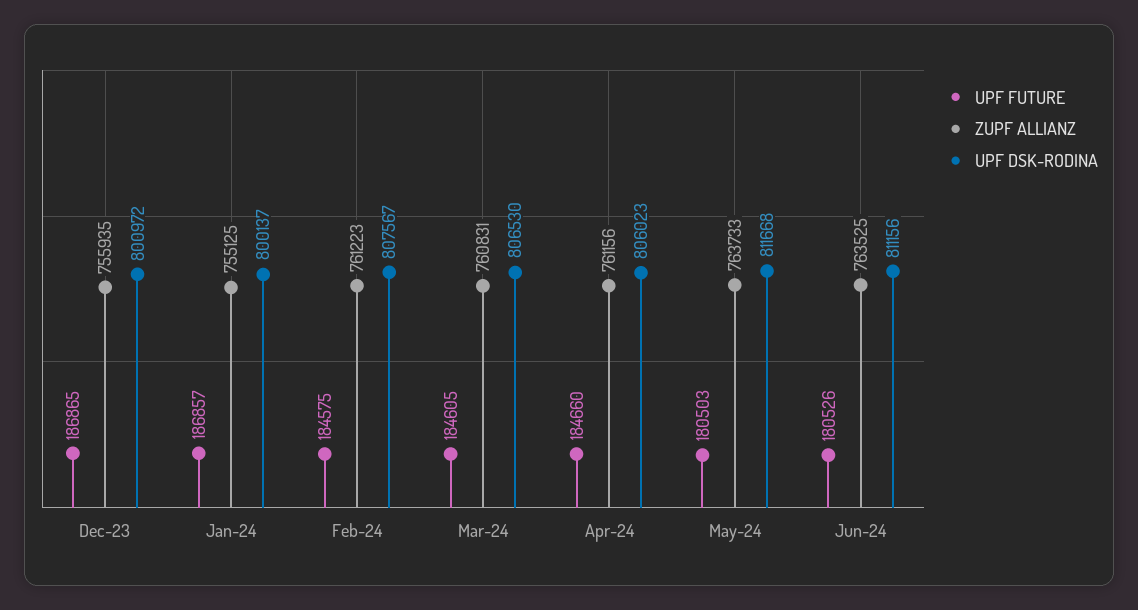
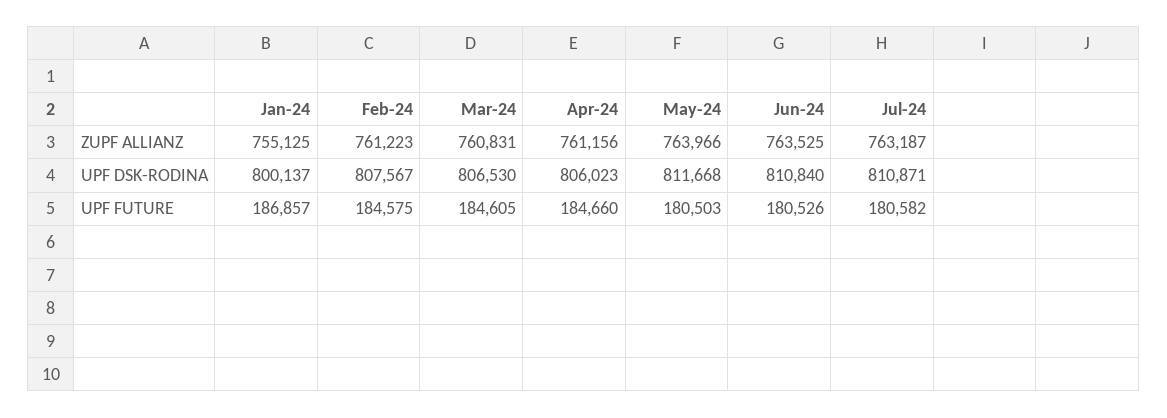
UPF FUTURE, Dec-23: 186865 -> none
ZUPF ALLIANZ, Dec-23: 755935 -> none
UPF DSK-RODINA, Dec-23: 800972 -> none
ZUPF ALLIANZ, May-24: 763733 -> 763966
UPF DSK-RODINA, Jun-24: 811156 -> 810840
ZUPF ALLIANZ, Jul-24: none -> 763187
UPF DSK-RODINA, Jul-24: none -> 810871
UPF FUTURE, Jul-24: none -> 180582

